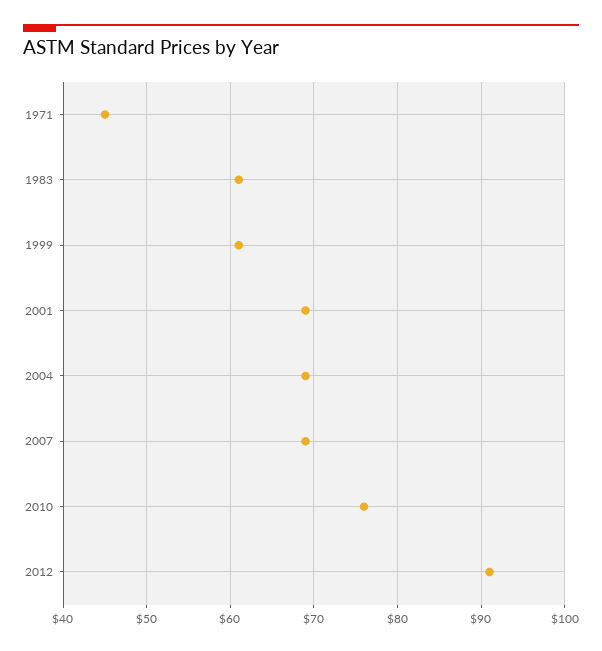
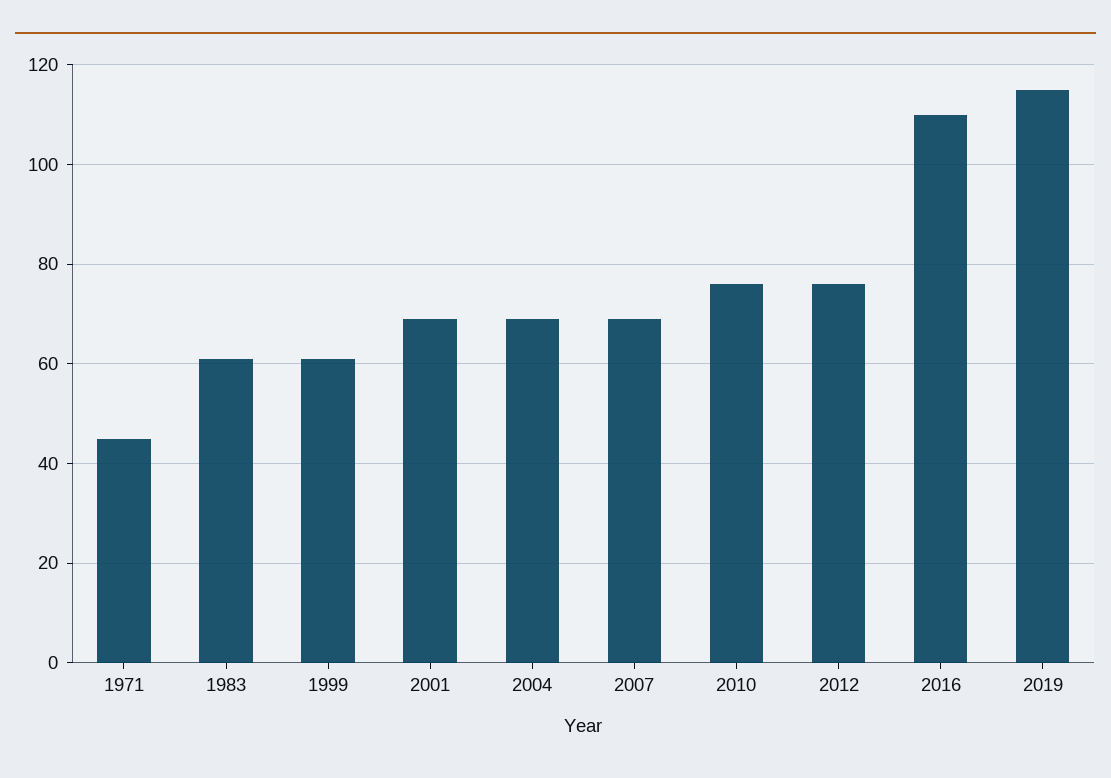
2012: 91 -> 75
2016: none -> 110
2019: none -> 115

